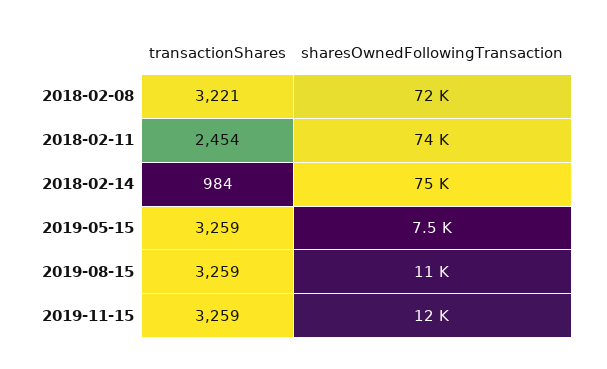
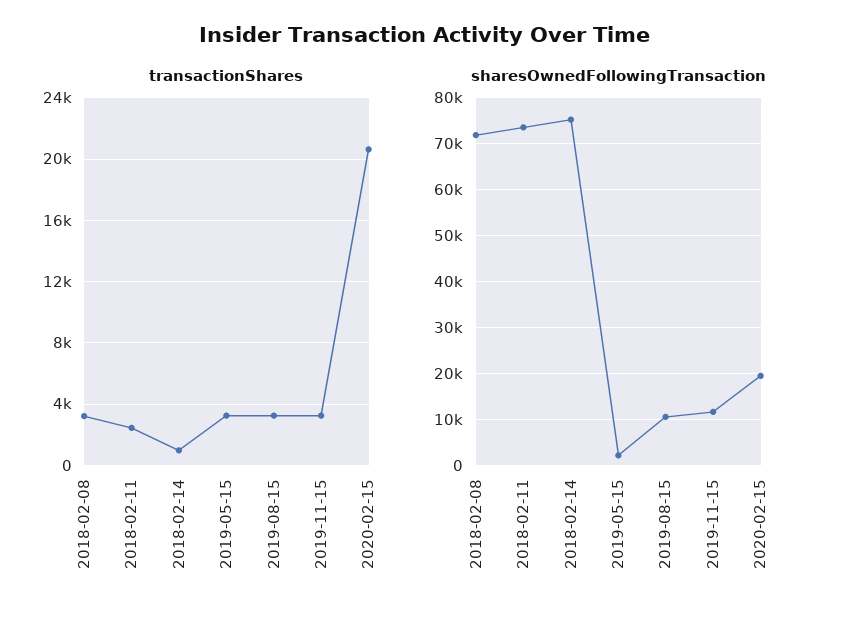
sharesOwnedFollowingTransaction, 2019-05-15: 7500 -> 2000
transactionShares, 2020-02-15: none -> 20500
sharesOwnedFollowingTransaction, 2020-02-15: none -> 20000

